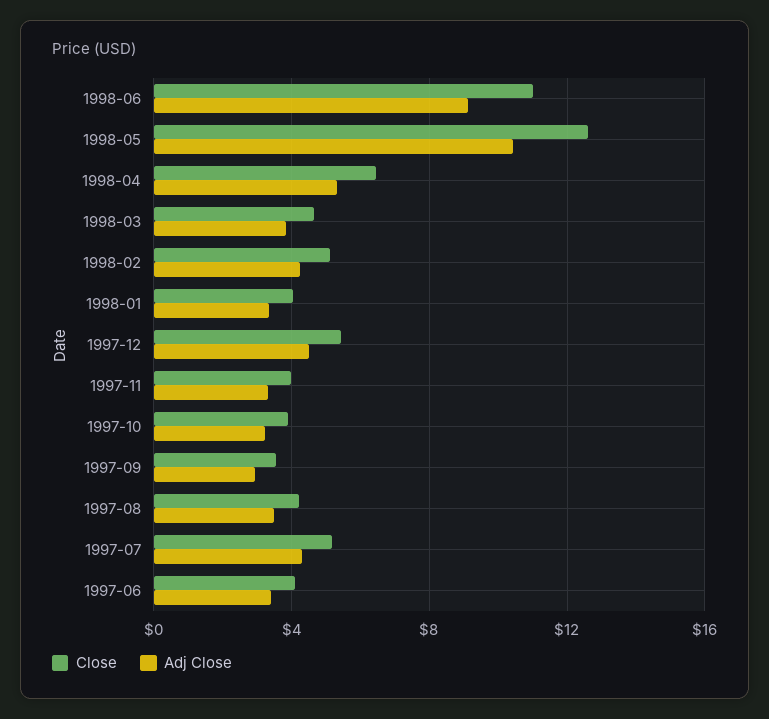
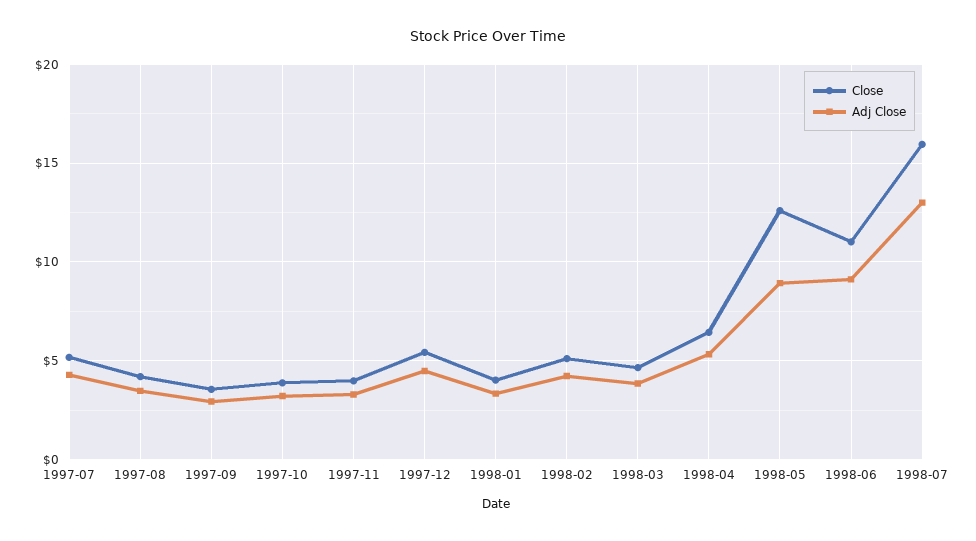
Adj Close, 1998-05: 10.5 -> 9
Close, 1997-06: 4 -> none
Adj Close, 1997-06: 3.5 -> none
Close, 1998-07: none -> 16
Adj Close, 1998-07: none -> 13

